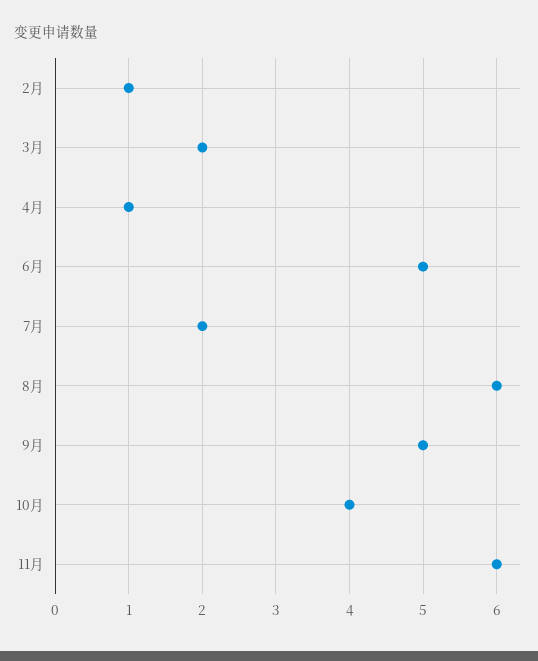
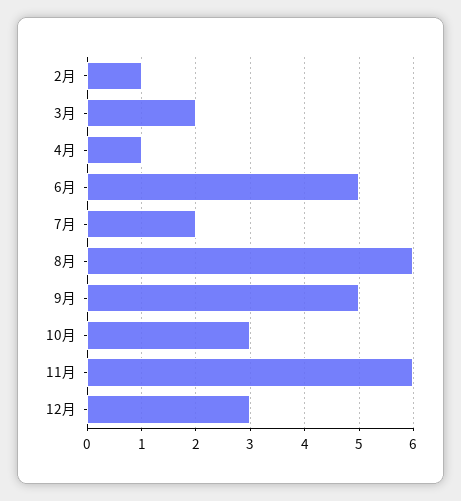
10月: 4 -> 3
12月: none -> 3

